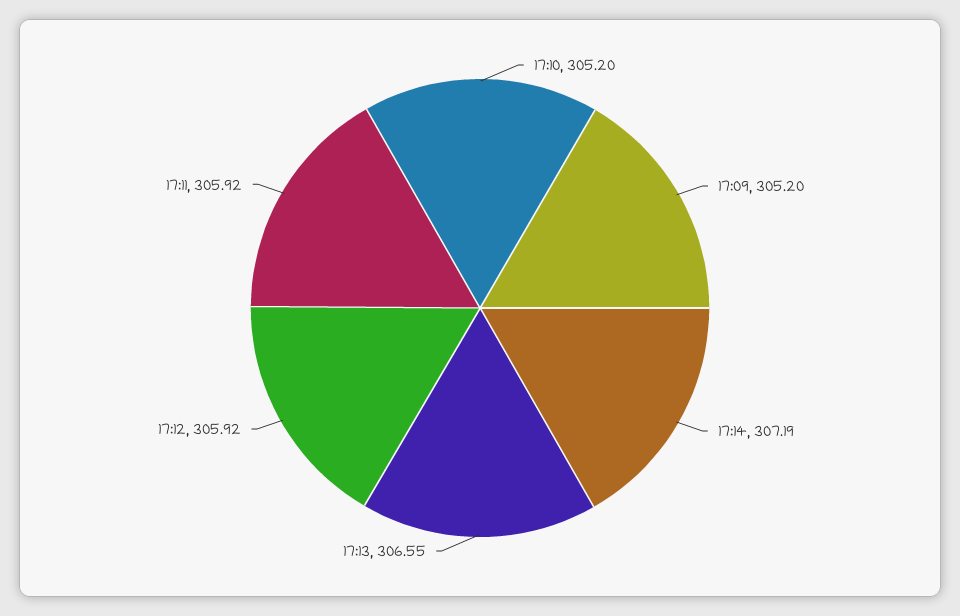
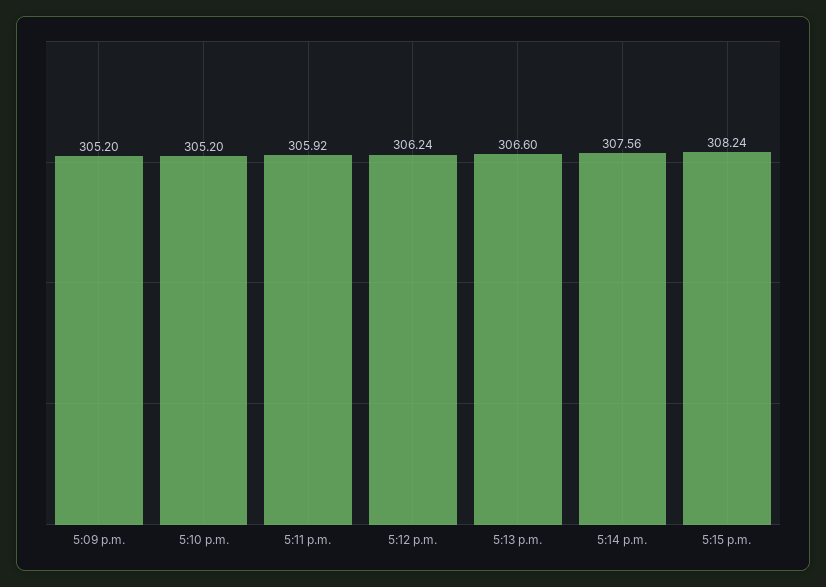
17:14: 307.19 -> 307.56
17:13: 306.55 -> 306.6
17:12: 305.92 -> 306.24
5:15 p.m.: none -> 308.24

